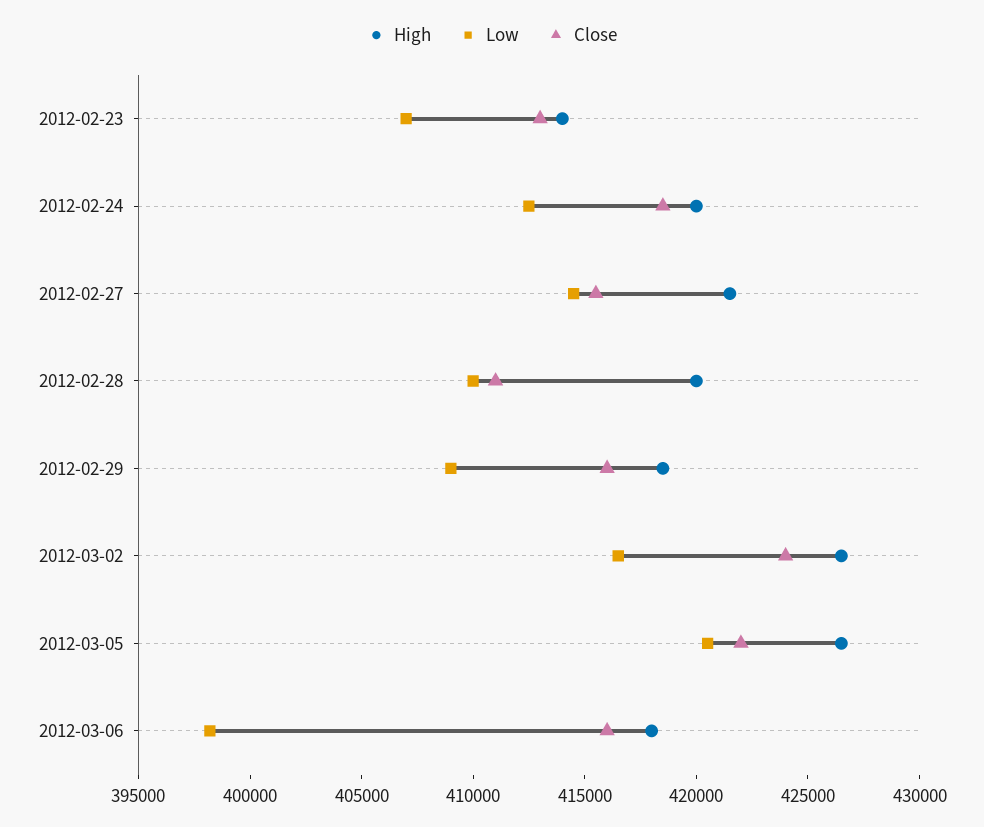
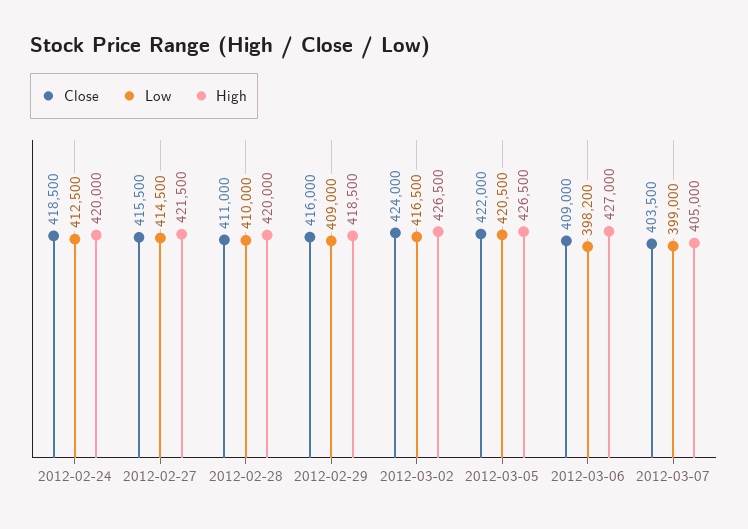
High, 2012-02-23: 414000 -> none
Low, 2012-02-23: 407000 -> none
Close, 2012-02-23: 413000 -> none
High, 2012-03-06: 418000 -> 427000
Close, 2012-03-06: 416000 -> 409000
Close, 2012-03-07: none -> 403500
Low, 2012-03-07: none -> 399000
High, 2012-03-07: none -> 405000

